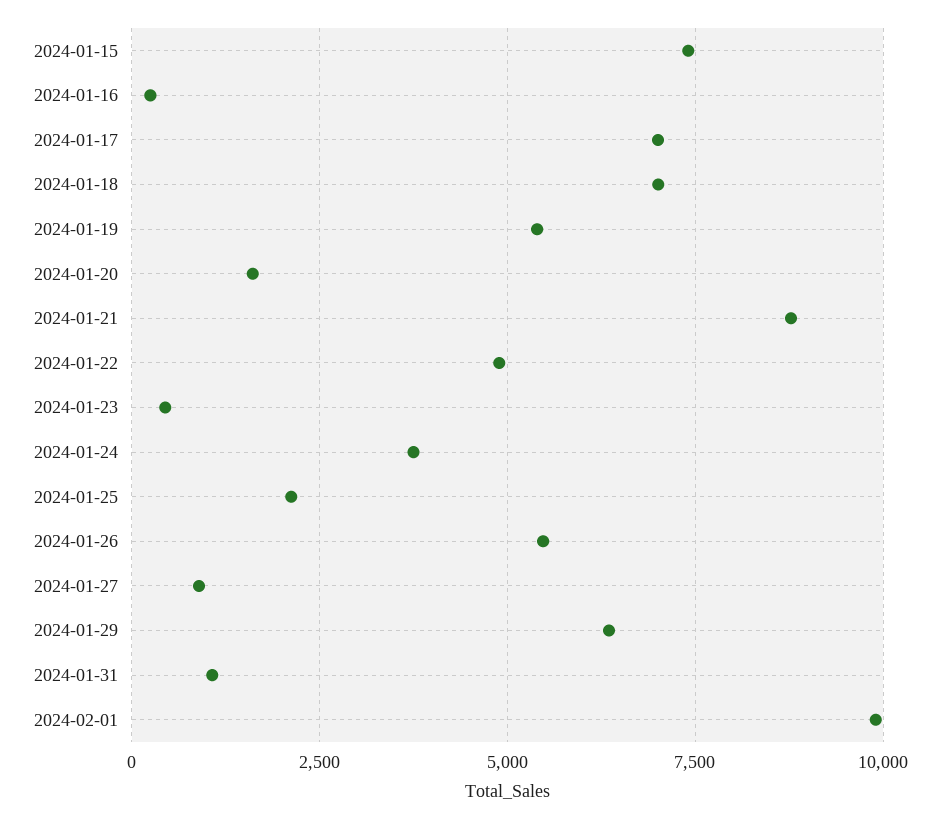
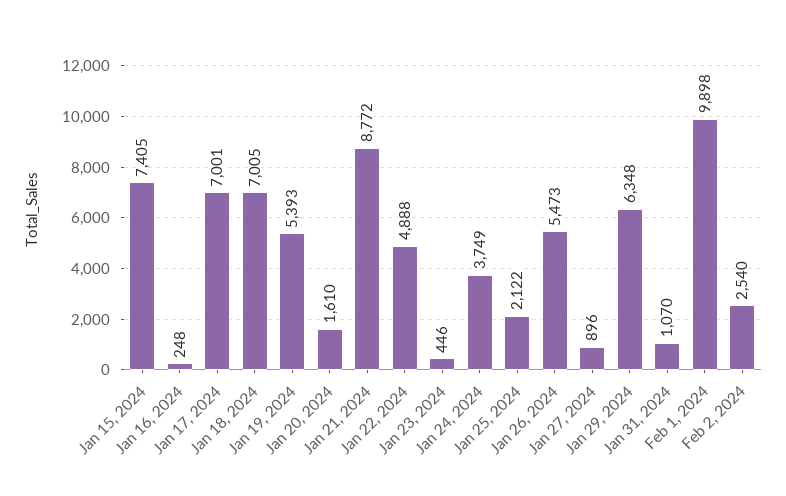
Feb 2, 2024: none -> 2540

